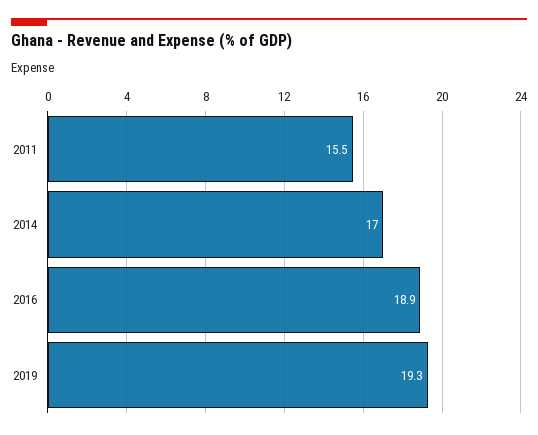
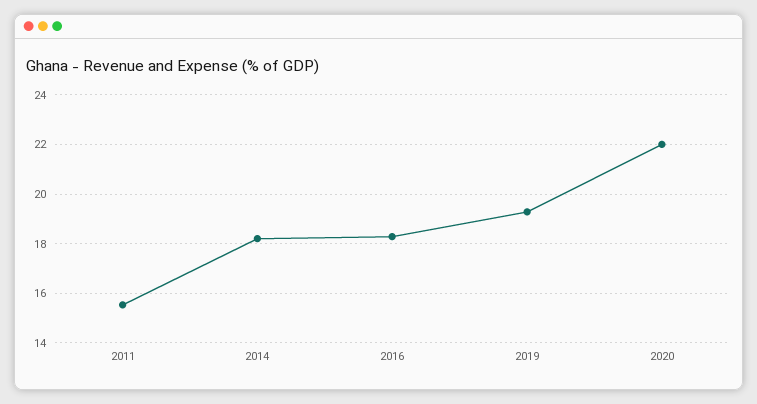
2014: 17 -> 18.25
2016: 18.9 -> 18.25
2020: none -> 22

